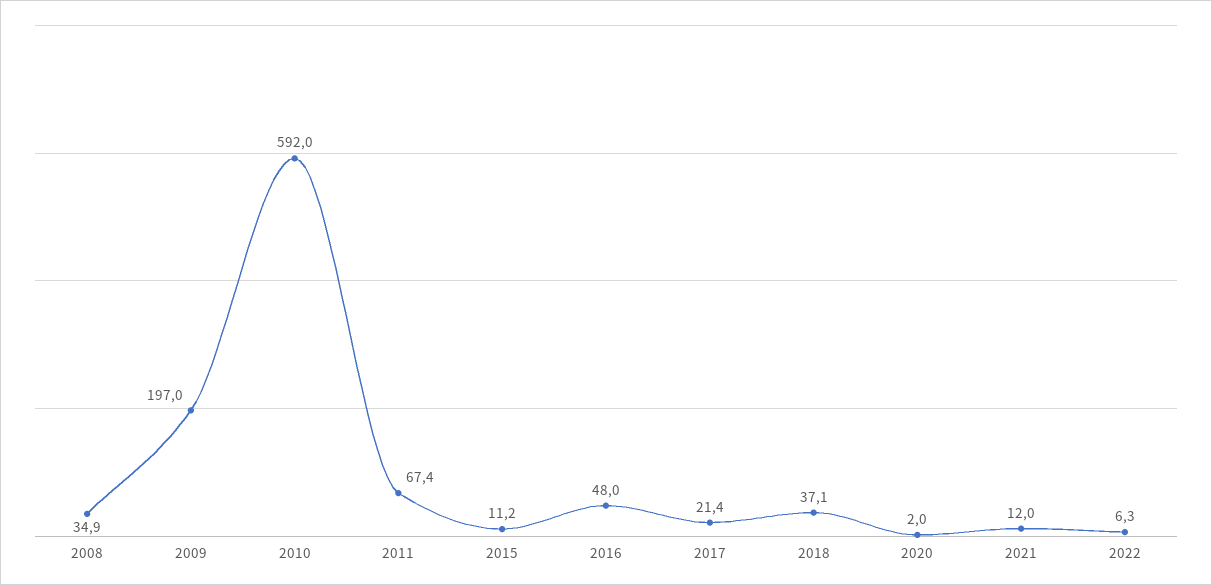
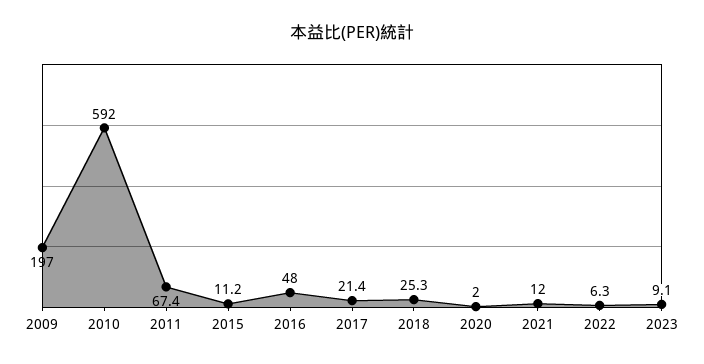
2008: 34.9 -> none
2018: 37.1 -> 25.3
2023: none -> 9.1

